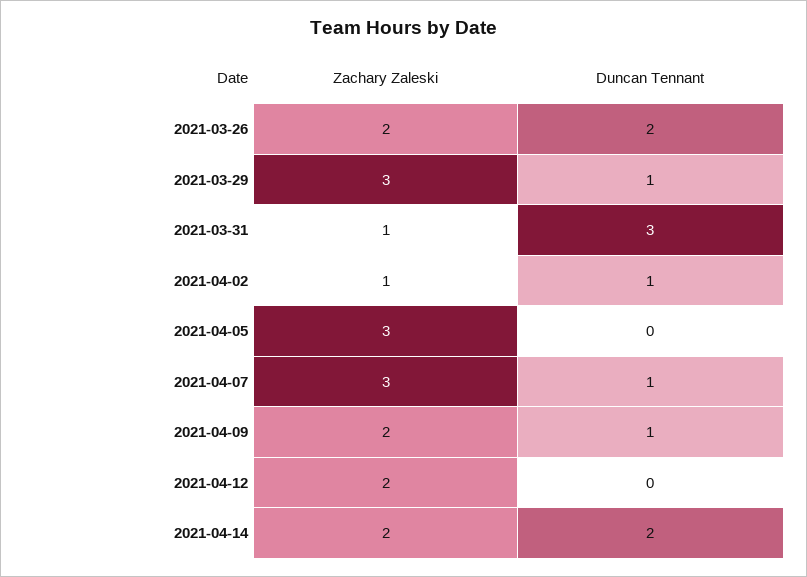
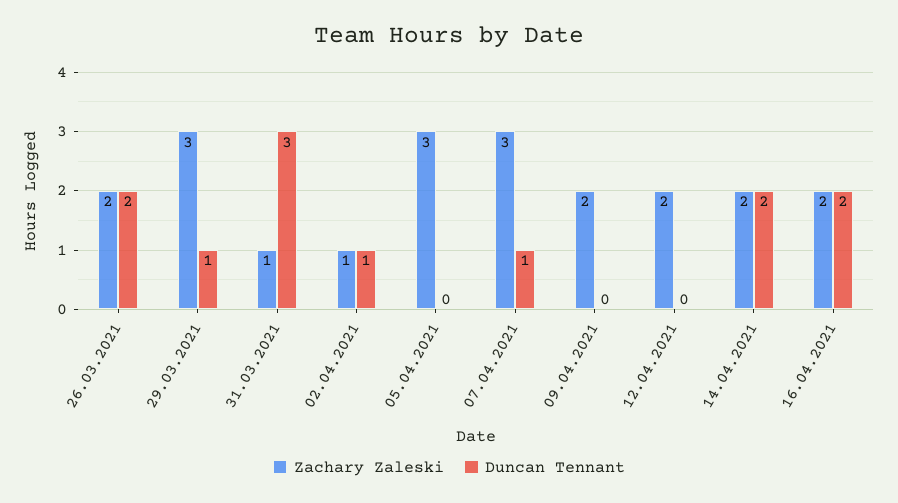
Duncan Tennant, 2021-04-09: 1 -> 0
Zachary Zaleski, 16.04.2021: none -> 2
Duncan Tennant, 16.04.2021: none -> 2

